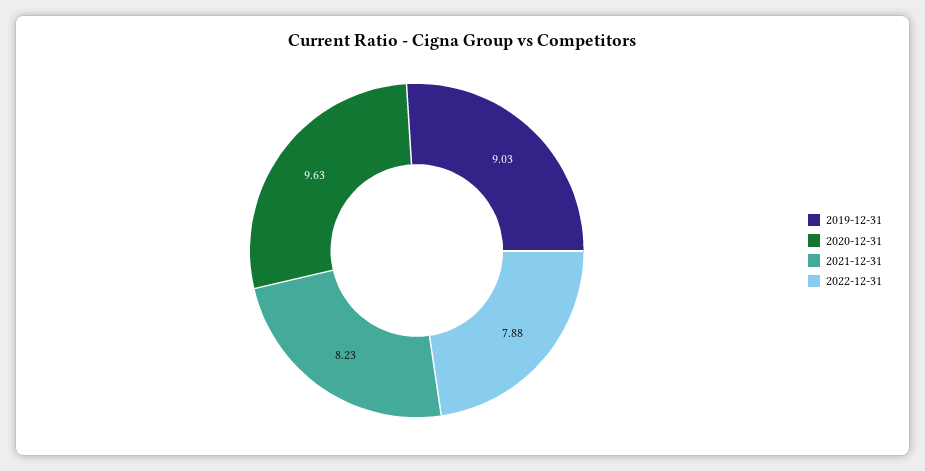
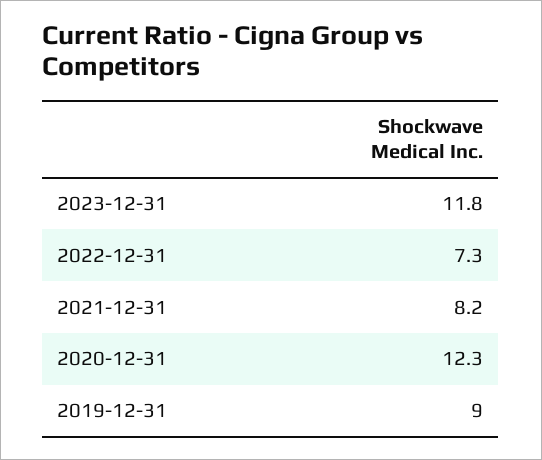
2020-12-31: 9.63 -> 12.3
2022-12-31: 7.88 -> 7.3
2023-12-31: none -> 11.8

